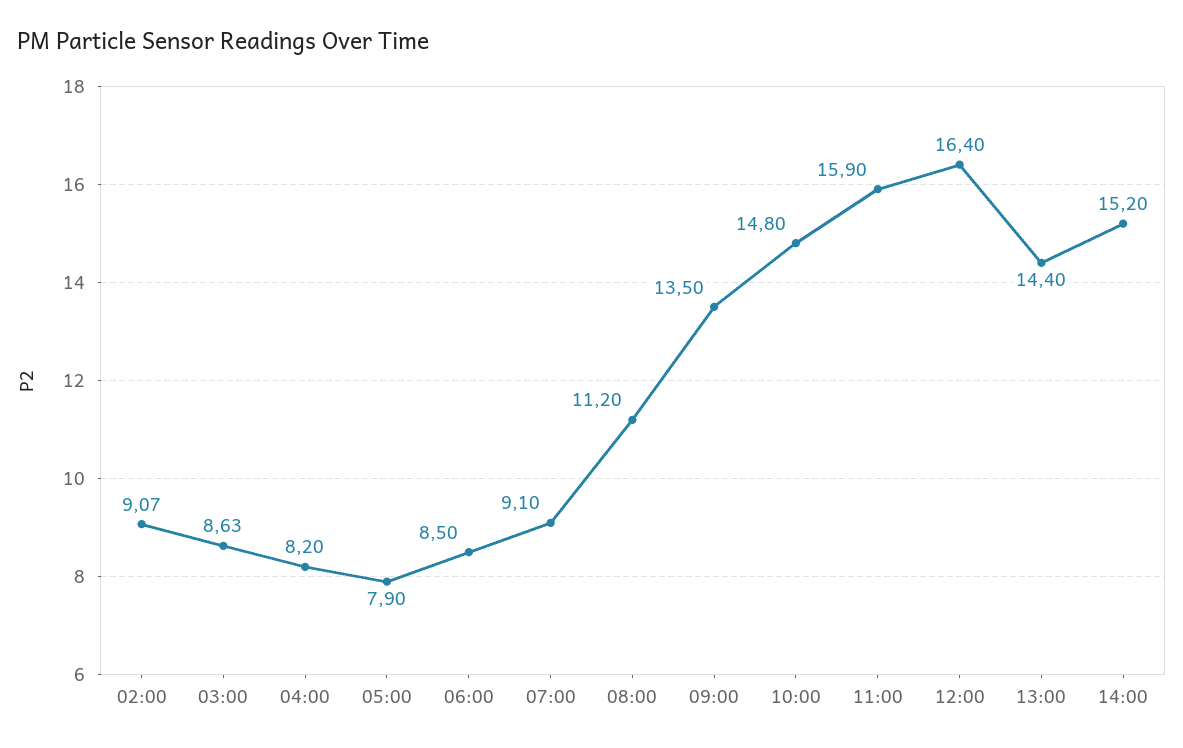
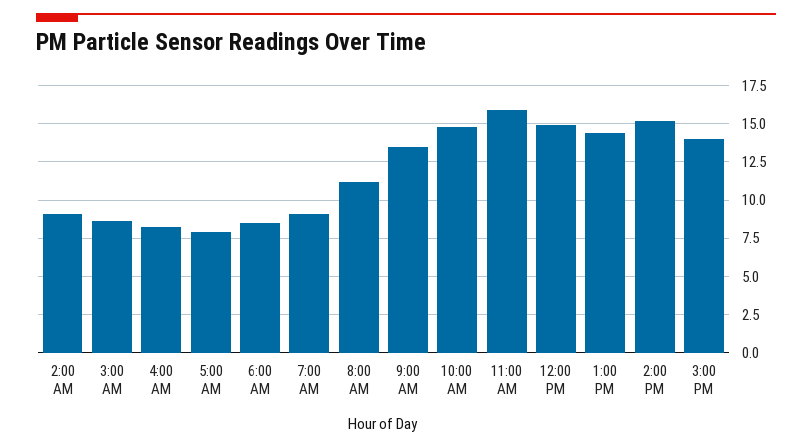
12:00: 16.4 -> 15
3:00 PM: none -> 14

